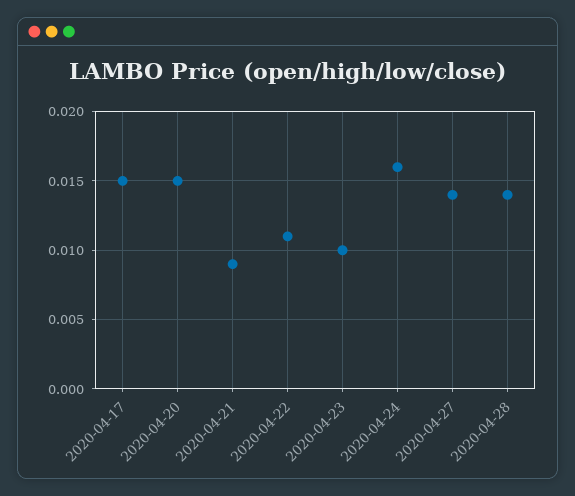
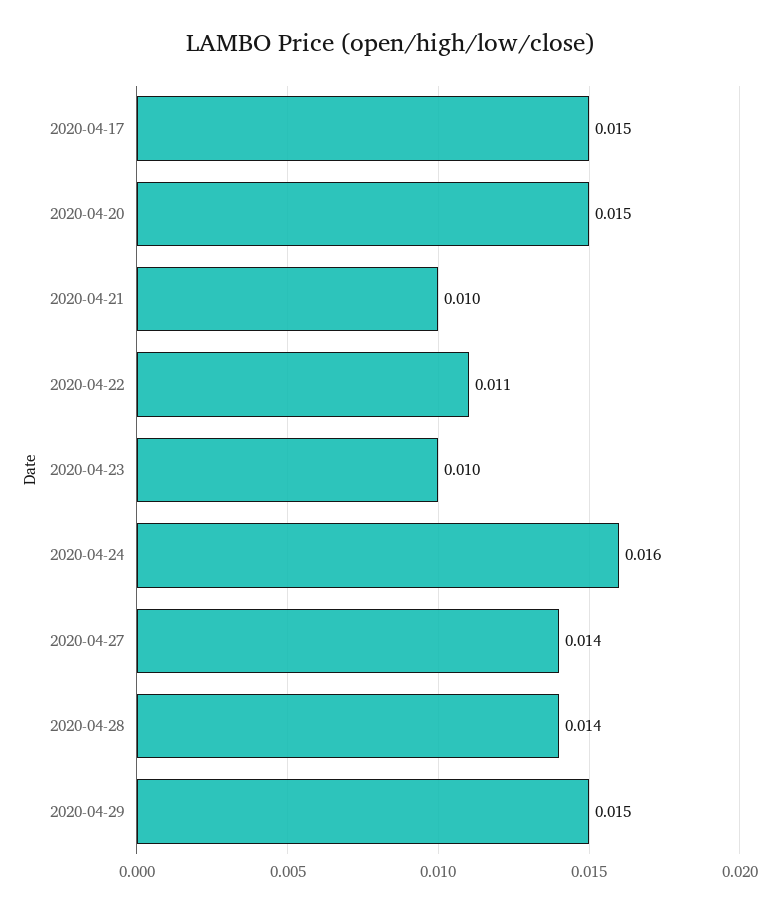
2020-04-21: 0.009 -> 0.01
2020-04-29: none -> 0.015

